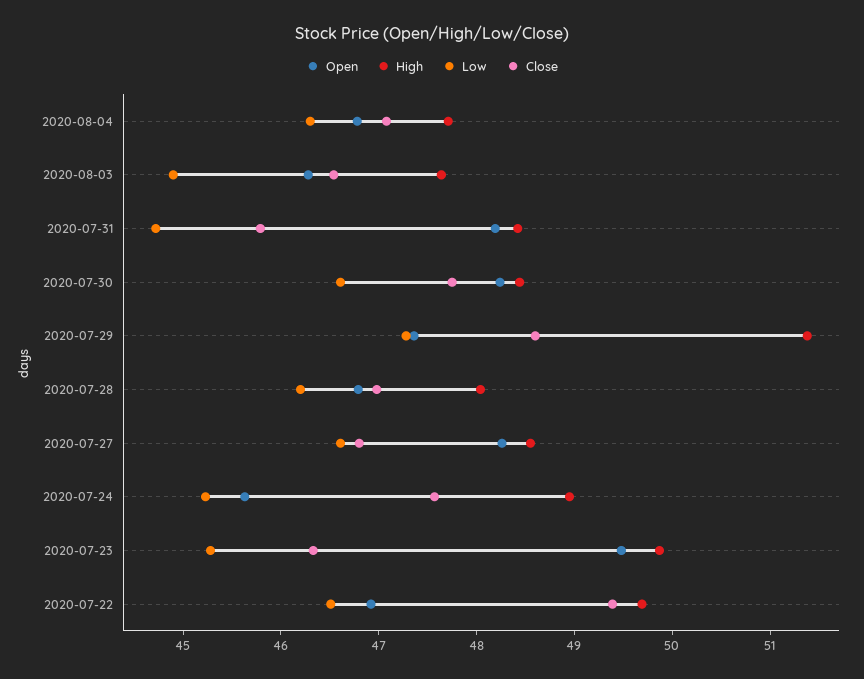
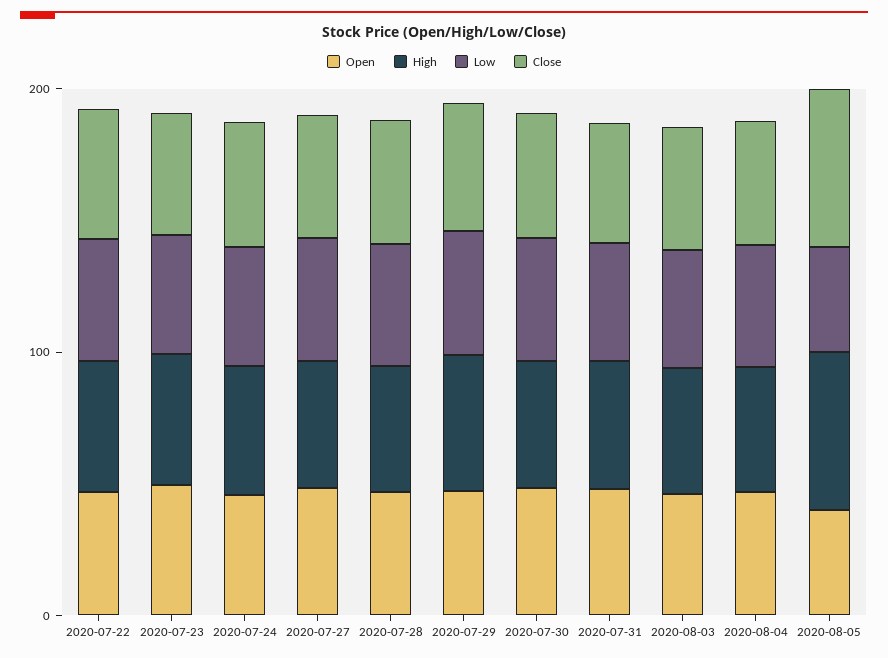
Open, 2020-08-05: none -> 40
High, 2020-08-05: none -> 60
Low, 2020-08-05: none -> 40
Close, 2020-08-05: none -> 60

